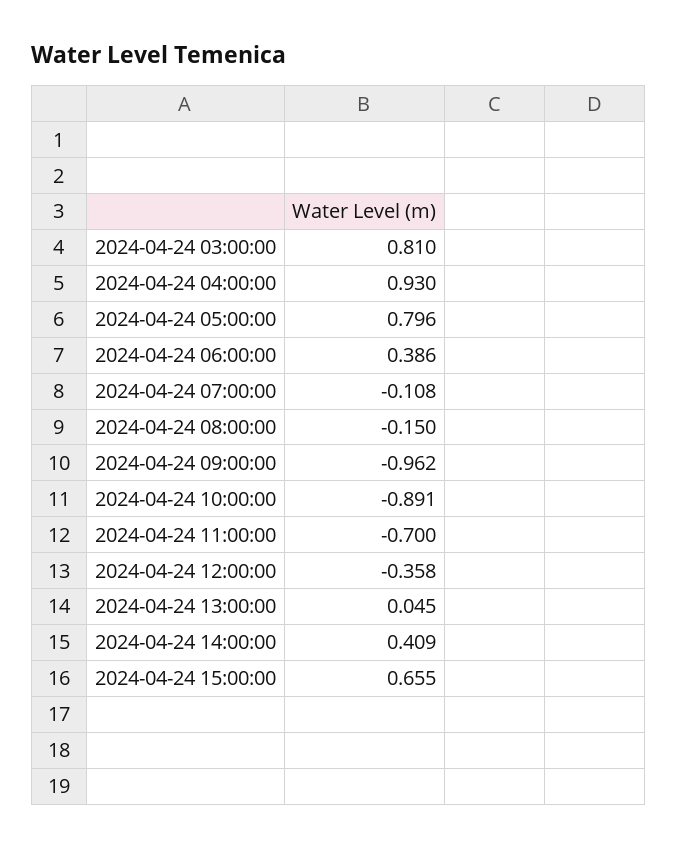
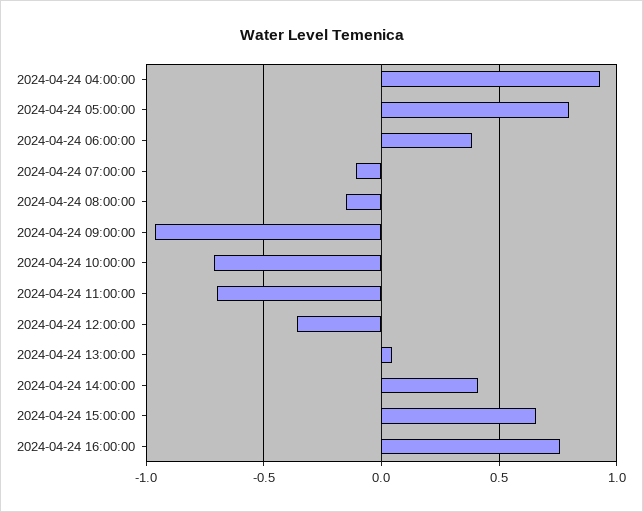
2024-04-24 03:00:00: 0.81 -> none
2024-04-24 10:00:00: -0.891 -> -0.7
2024-04-24 16:00:00: none -> 0.75

